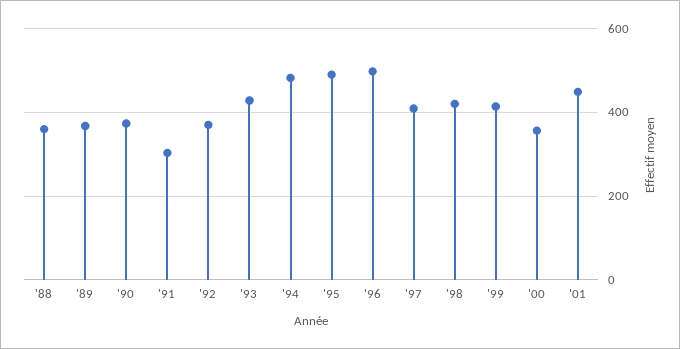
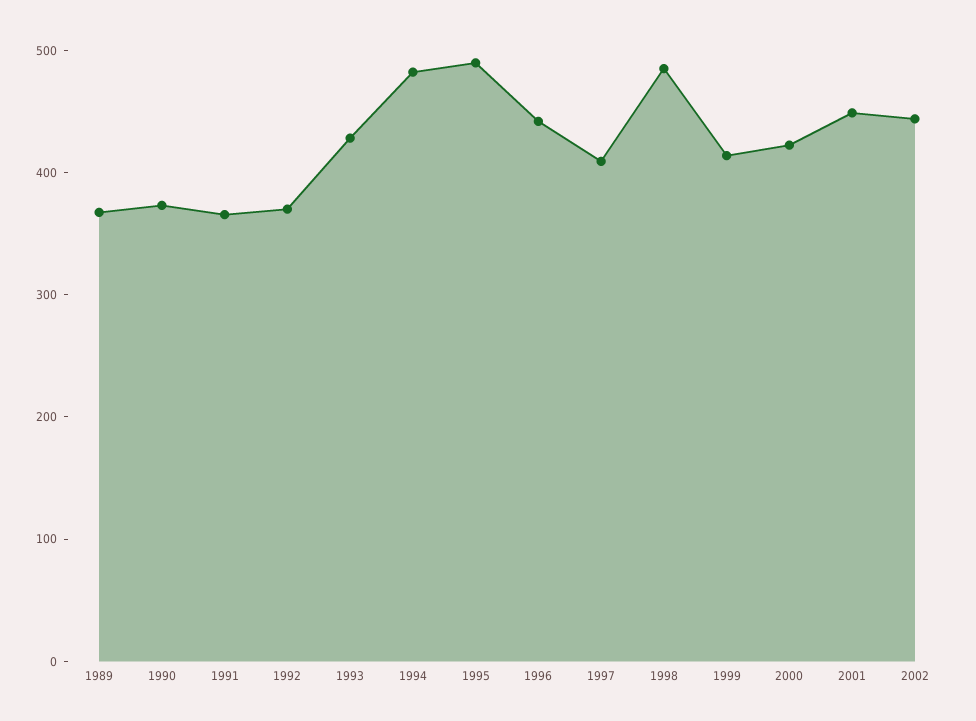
'88: 360 -> none
'91: 300 -> 360
'96: 500 -> 440
'98: 420 -> 480
'00: 360 -> 420
2002: none -> 440

